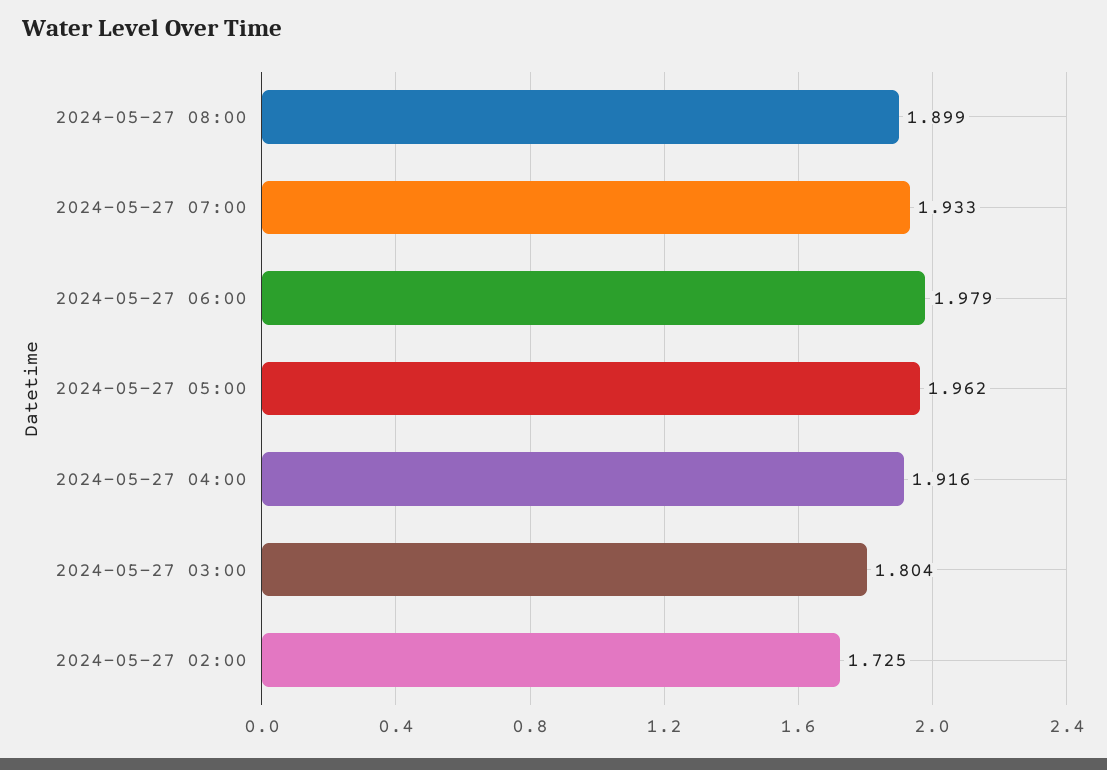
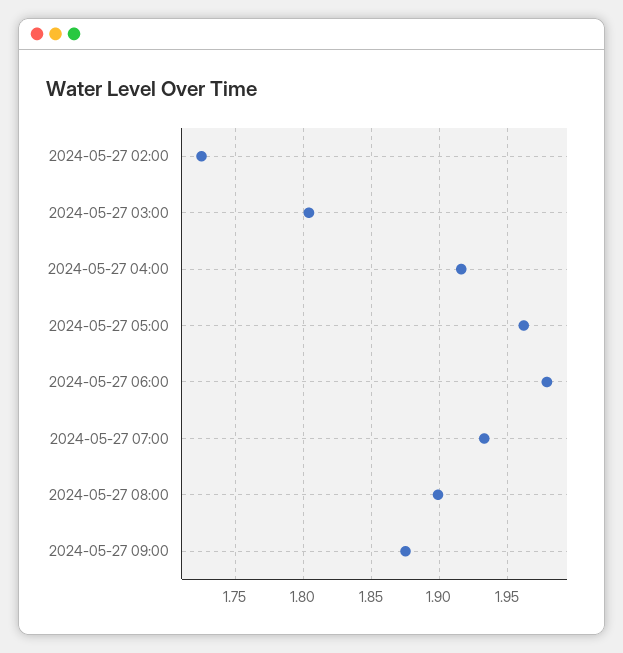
2024-05-27 09:00: none -> 1.875

